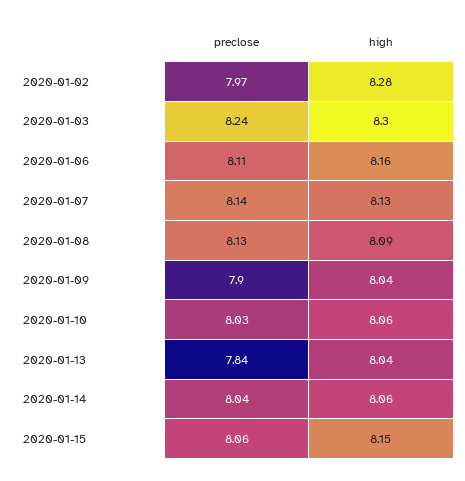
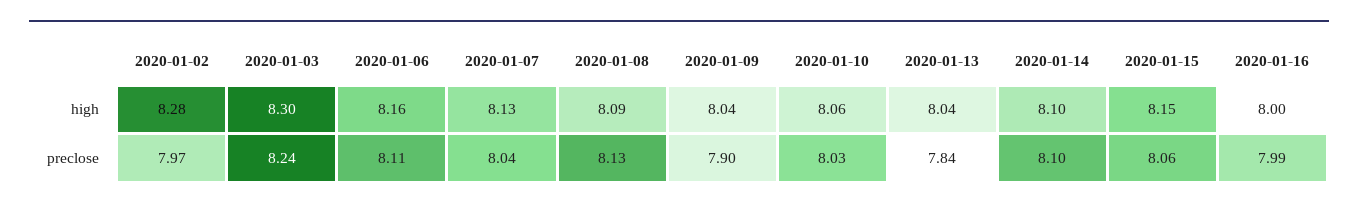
preclose, 2020-01-07: 8.14 -> 8.04
preclose, 2020-01-14: 8.04 -> 8.1
high, 2020-01-14: 8.06 -> 8.1
high, 2020-01-16: none -> 8
preclose, 2020-01-16: none -> 7.99

